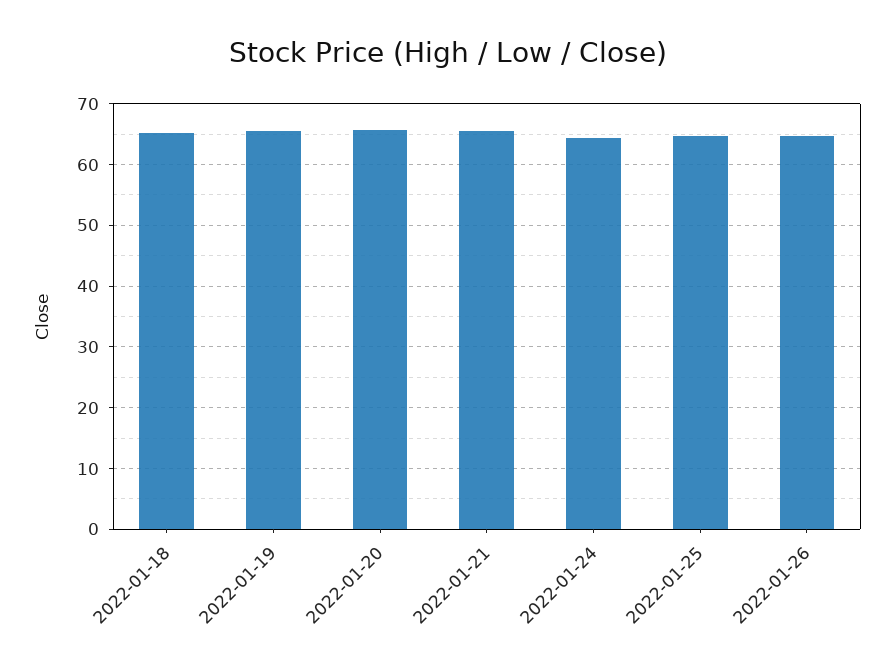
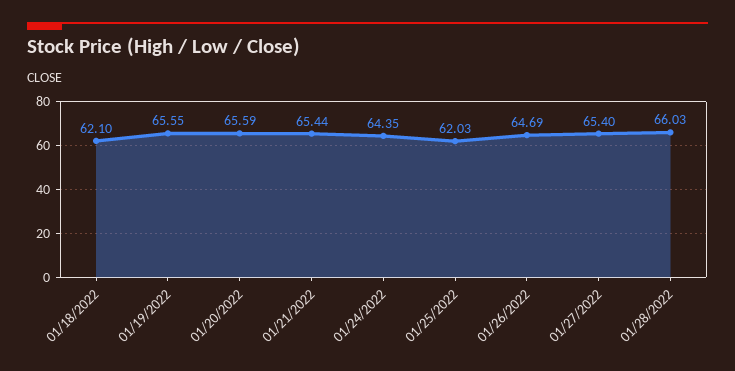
2022-01-18: 65 -> 62.1
2022-01-25: 65 -> 62.03
01/27/2022: none -> 65.4
01/28/2022: none -> 66.03

